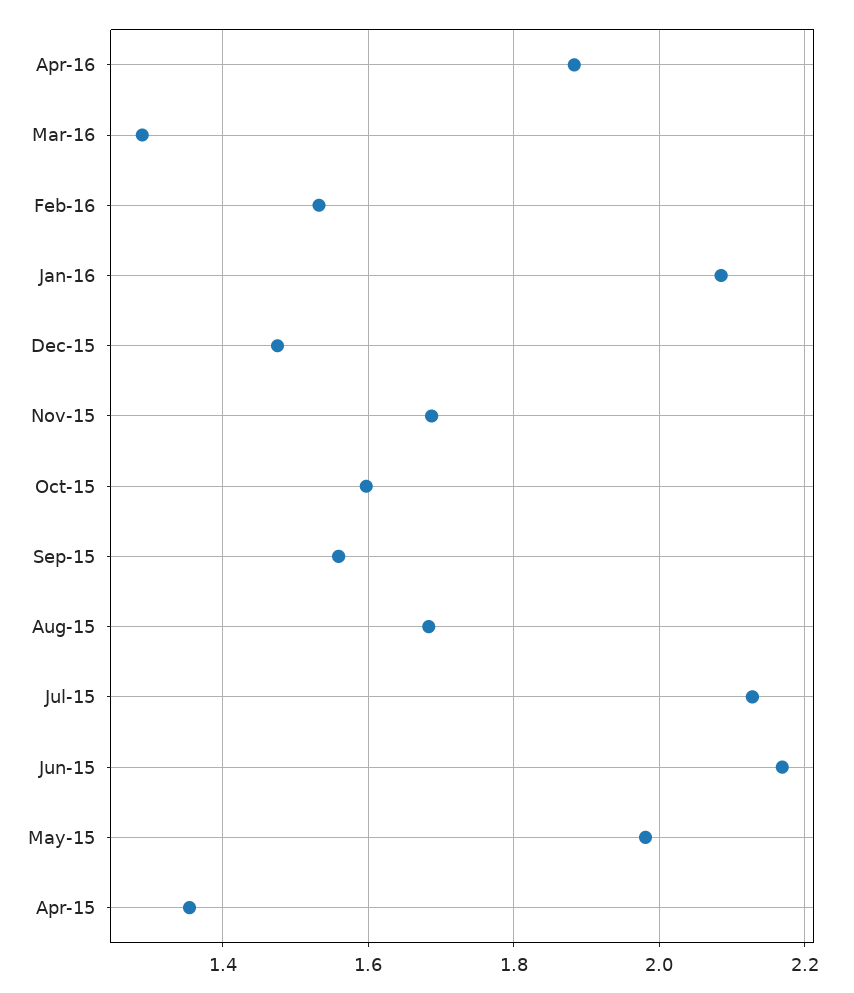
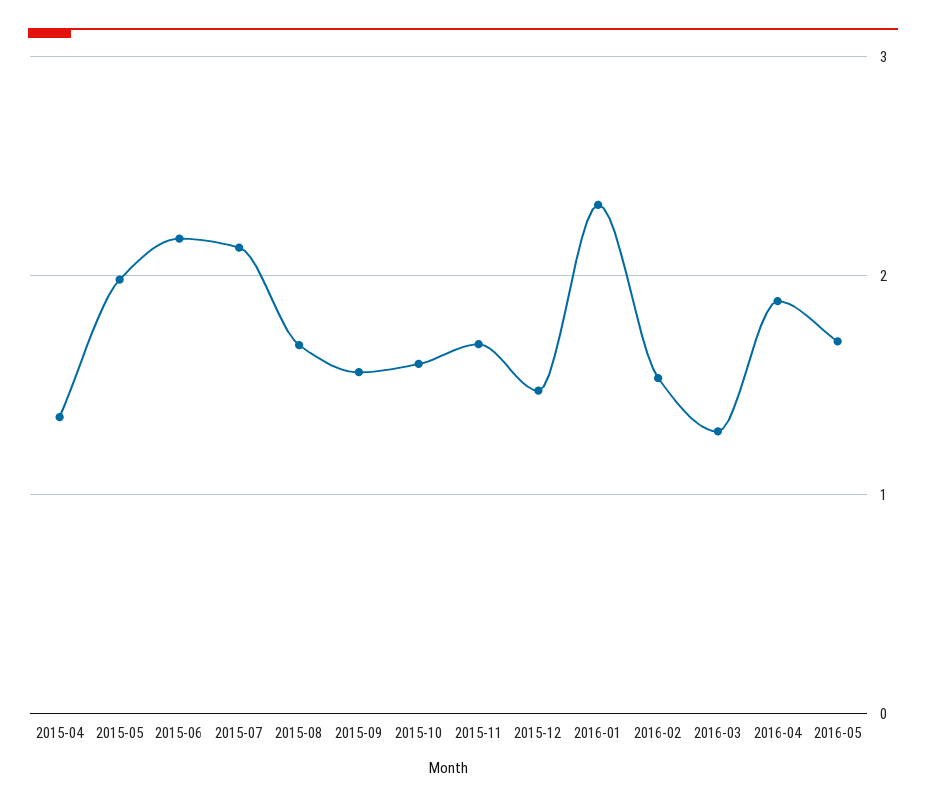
Jan-16: 2.08 -> 2.3
2016-05: none -> 1.7

